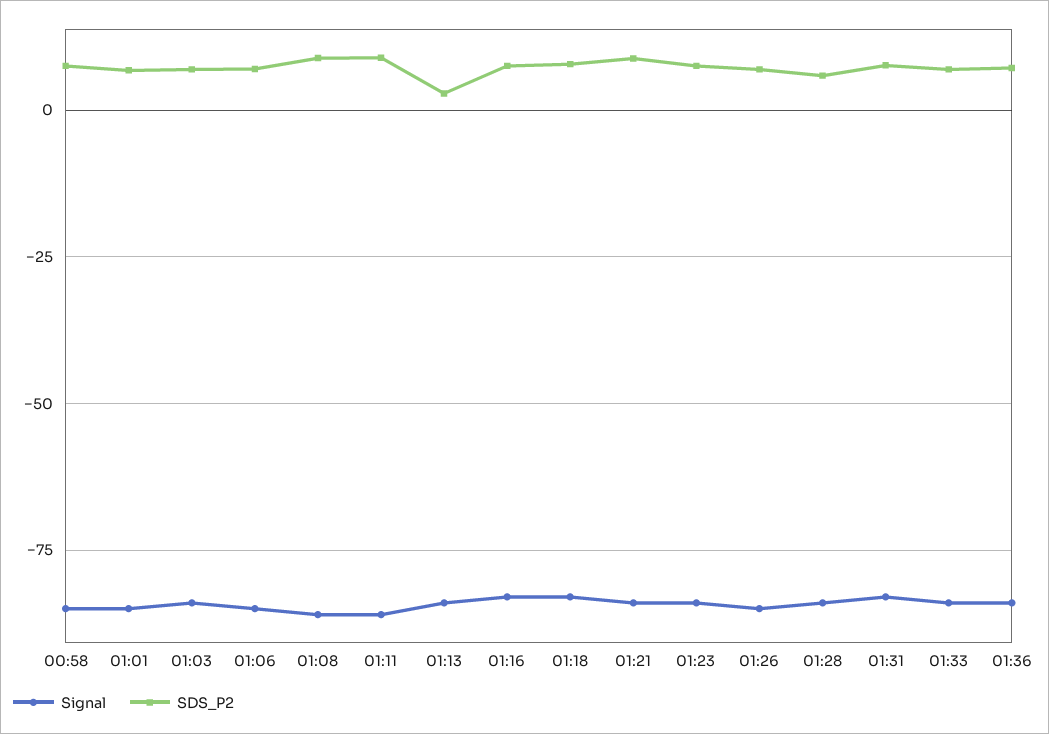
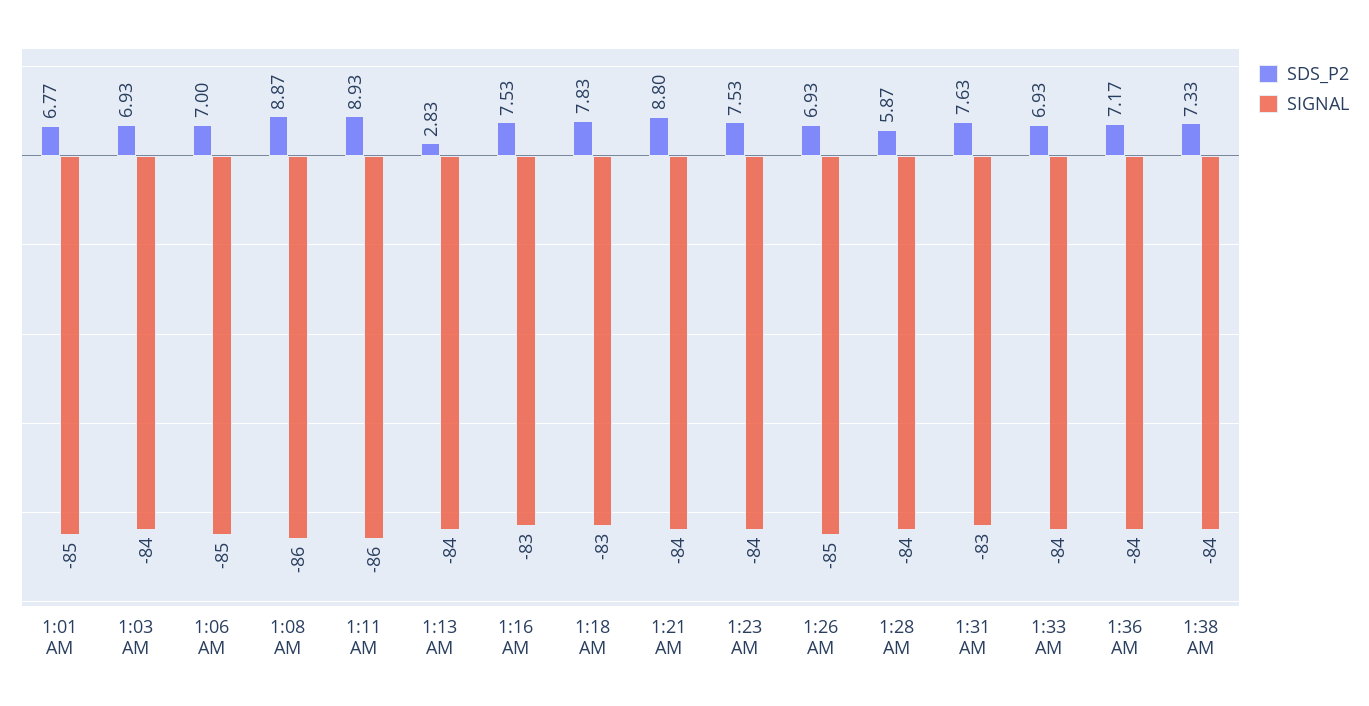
Signal, 00:58: -85 -> none
SDS_P2, 00:58: 7.5 -> none
SDS_P2, 1:38 AM: none -> 7.33
Signal, 1:38 AM: none -> -84

